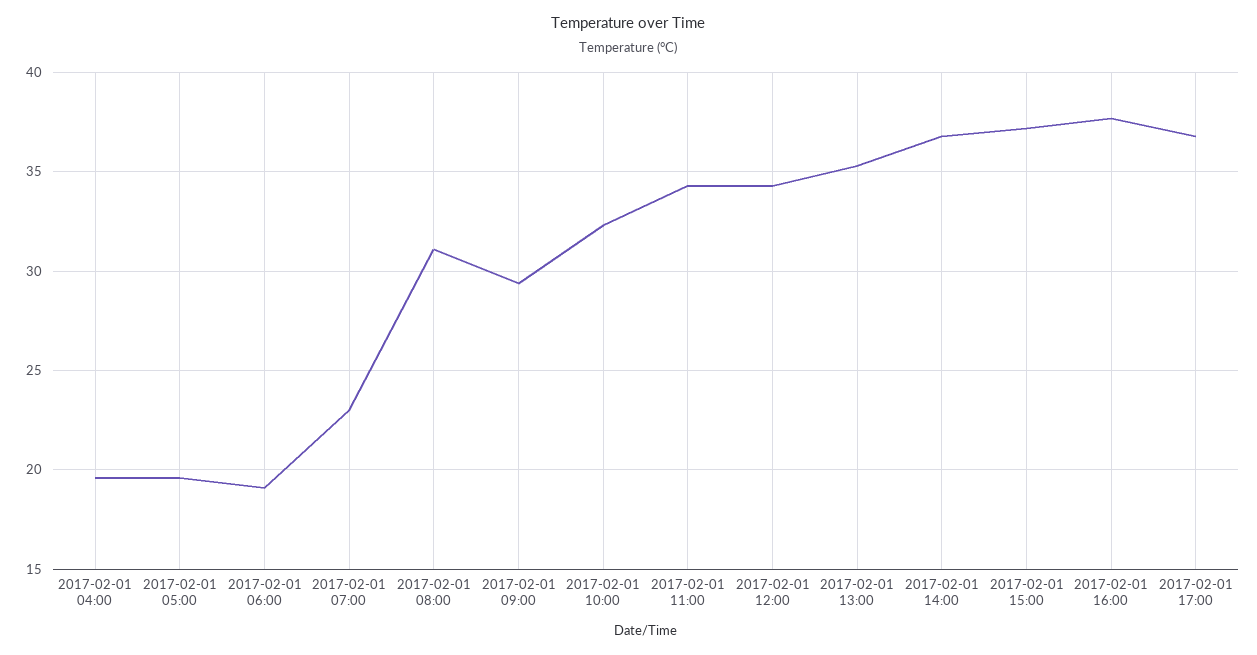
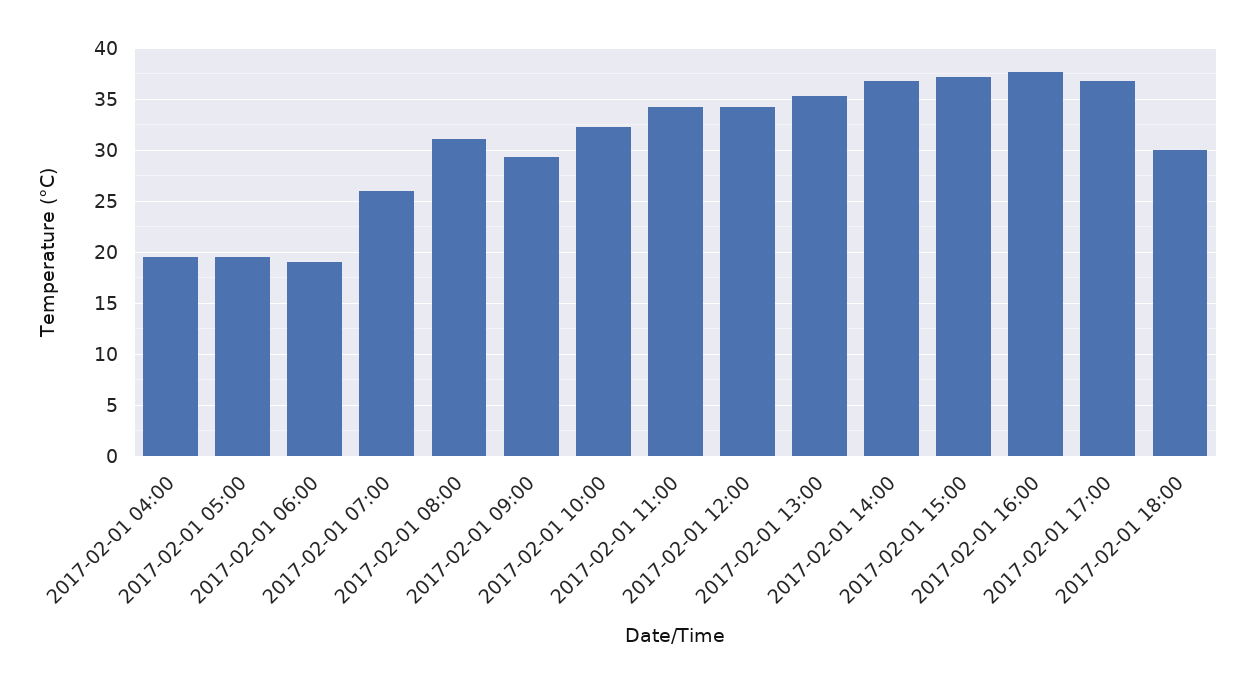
2017-02-01 07:00: 23 -> 26
2017-02-01 18:00: none -> 30

